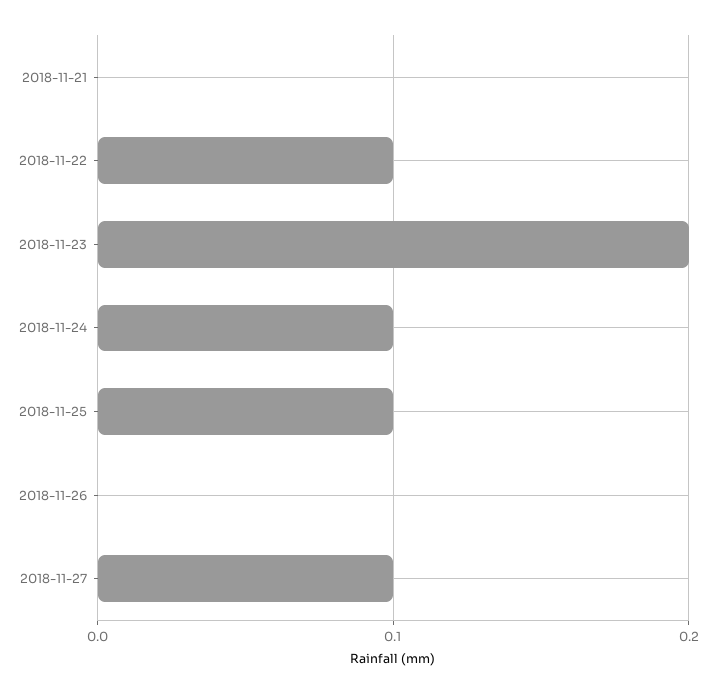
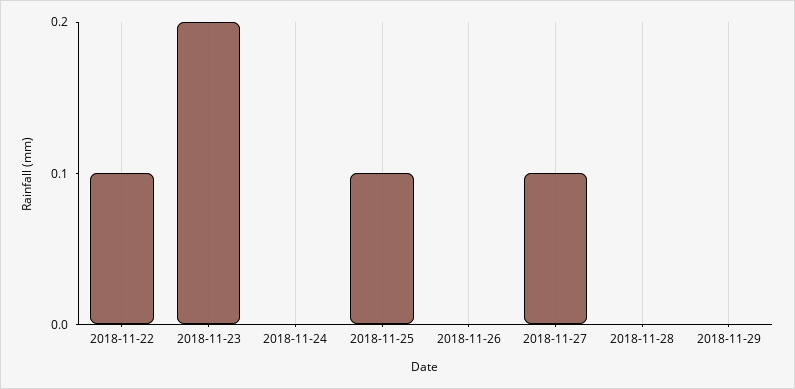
2018-11-21: 0 -> none
2018-11-24: 0.1 -> 0
2018-11-28: none -> 0
2018-11-29: none -> 0

